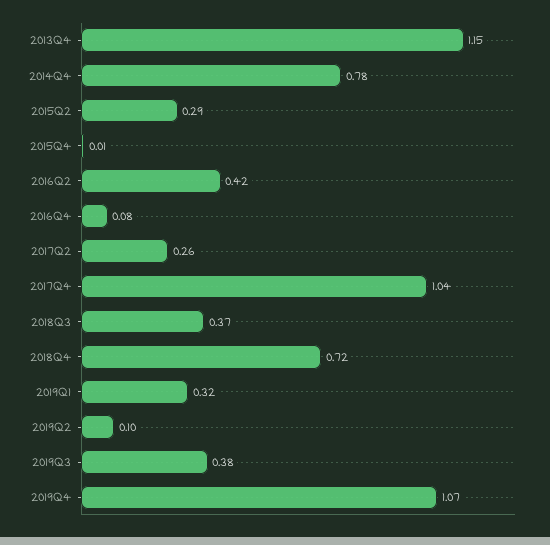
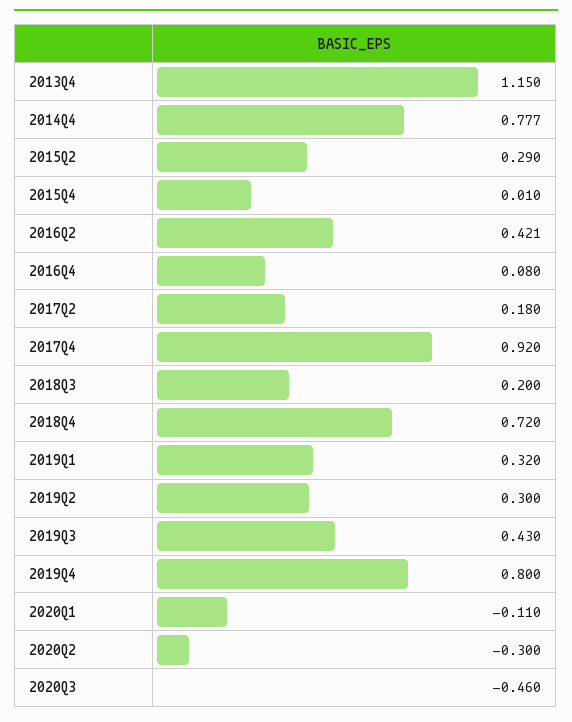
2017Q2: 0.26 -> 0.18
2017Q4: 1.04 -> 0.92
2018Q3: 0.37 -> 0.2
2019Q2: 0.1 -> 0.3
2019Q3: 0.38 -> 0.43
2019Q4: 1.07 -> 0.8
2020Q1: none -> -0.11
2020Q2: none -> -0.3
2020Q3: none -> -0.46

